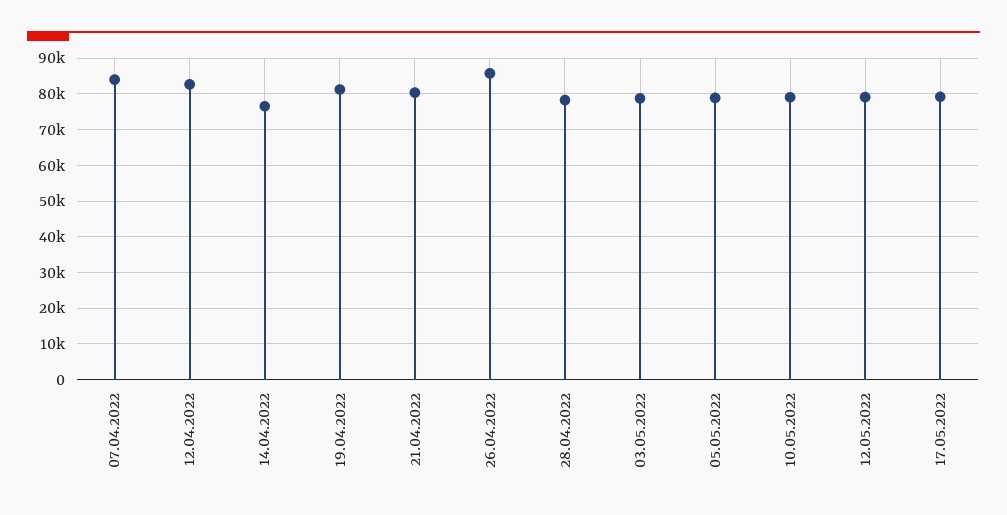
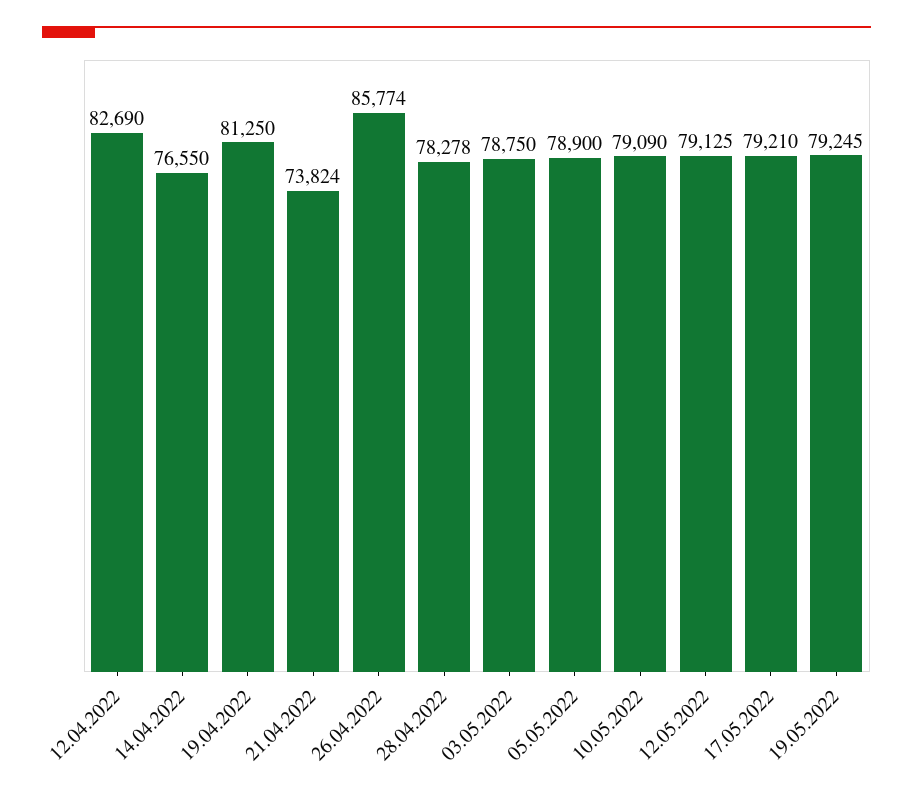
07.04.2022: 84000 -> none
21.04.2022: 80000 -> 73824
19.05.2022: none -> 79245

